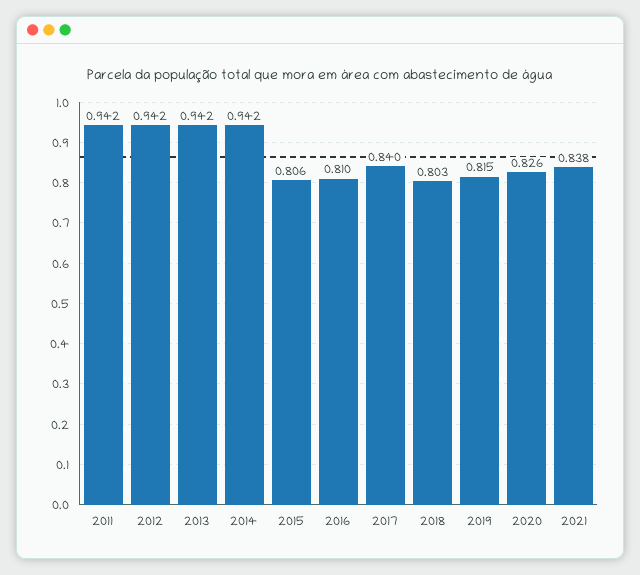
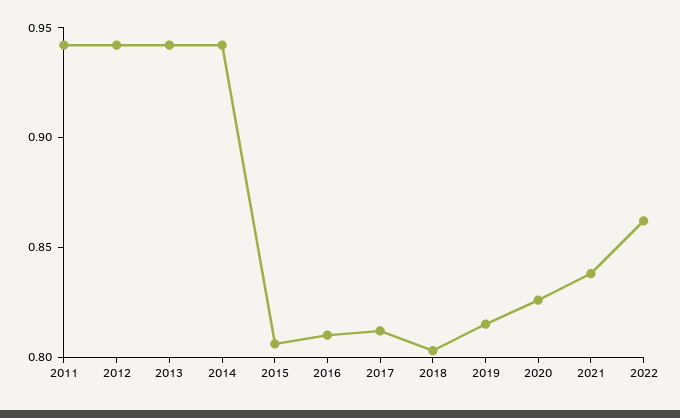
2017: 0.84 -> 0.81
2022: none -> 0.86

